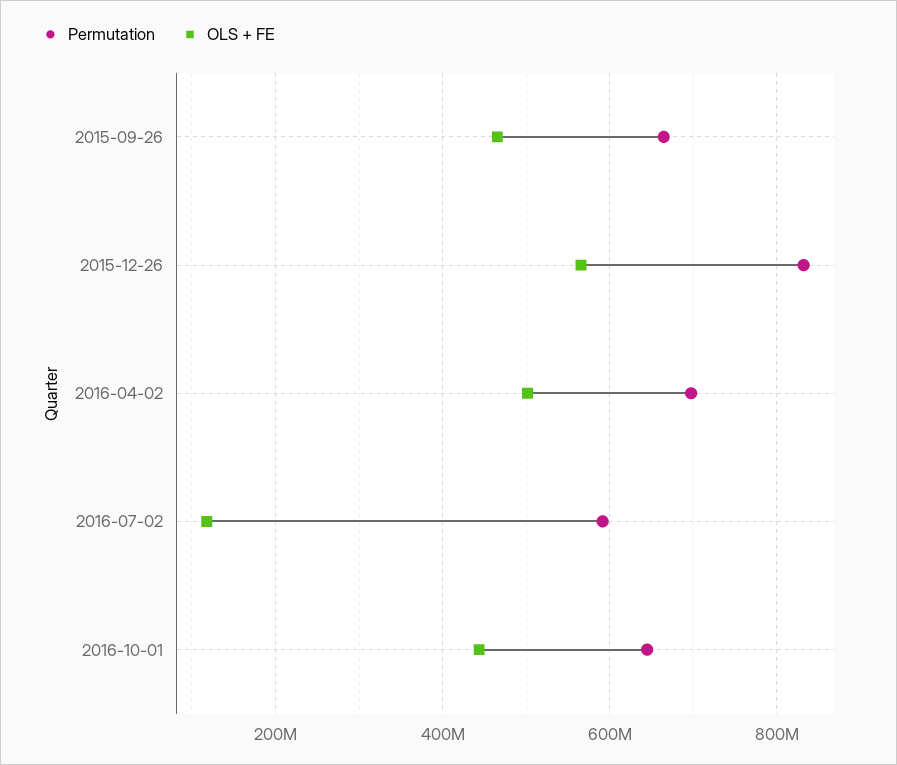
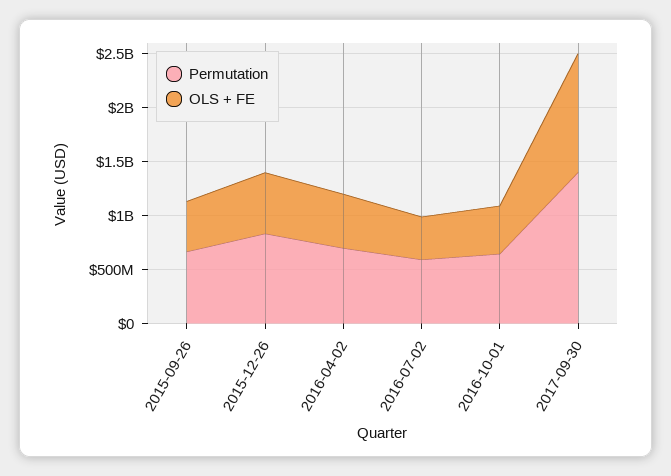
OLS + FE, 2016-07-02: 120000000 -> 400000000
Permutation, 2017-09-30: none -> 1400000000
OLS + FE, 2017-09-30: none -> 1100000000

